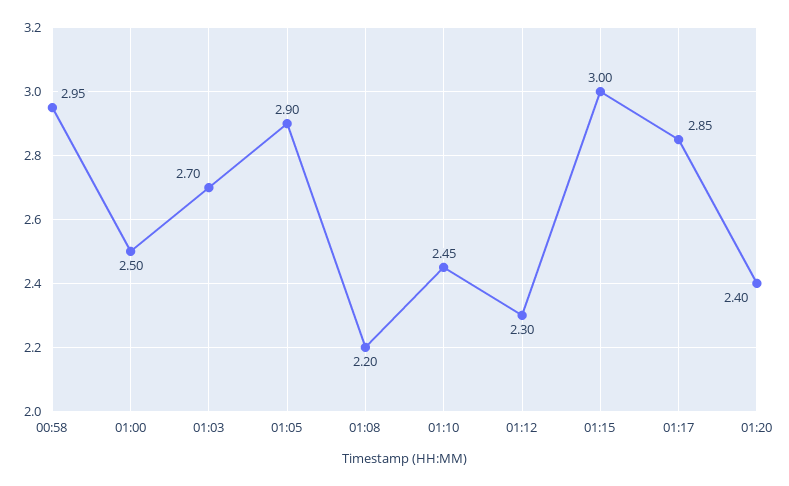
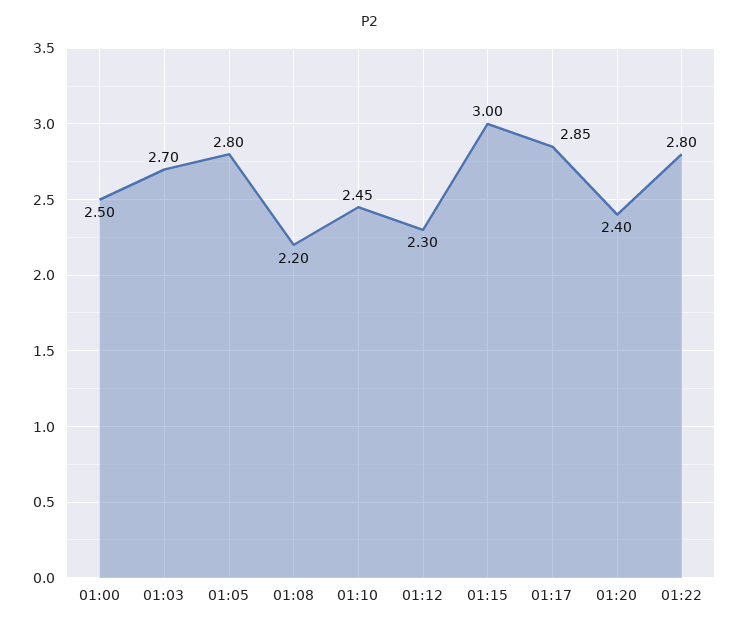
00:58: 2.95 -> none
01:05: 2.9 -> 2.8
01:22: none -> 2.8

